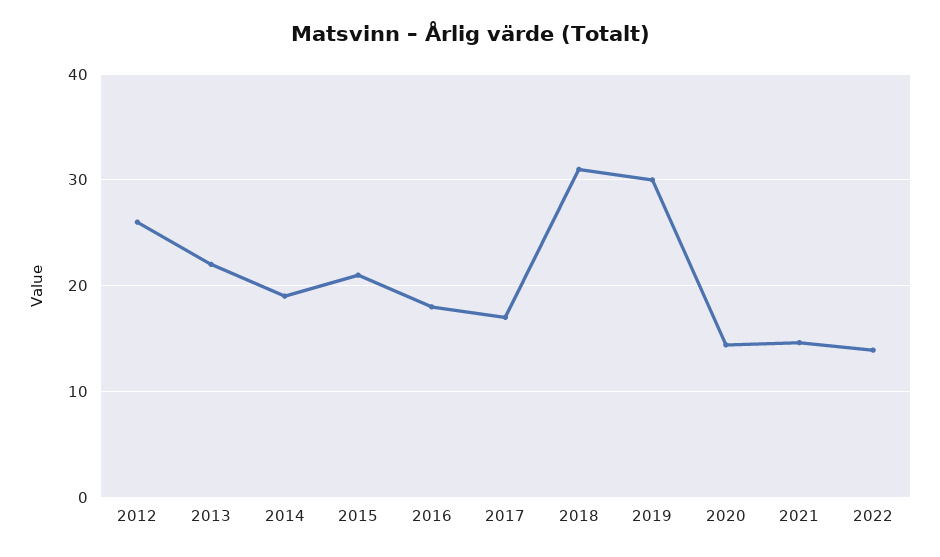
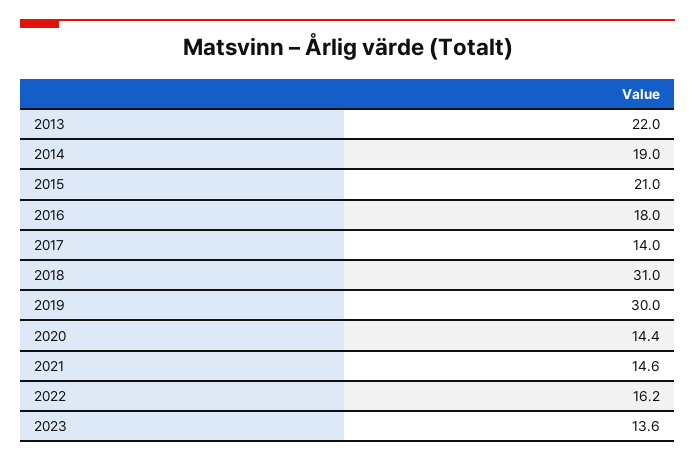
2012: 26 -> none
2017: 17 -> 14
2022: 14 -> 16.2
2023: none -> 13.6

